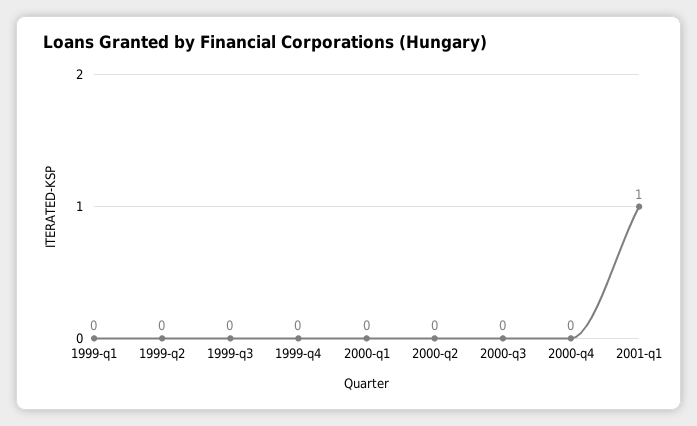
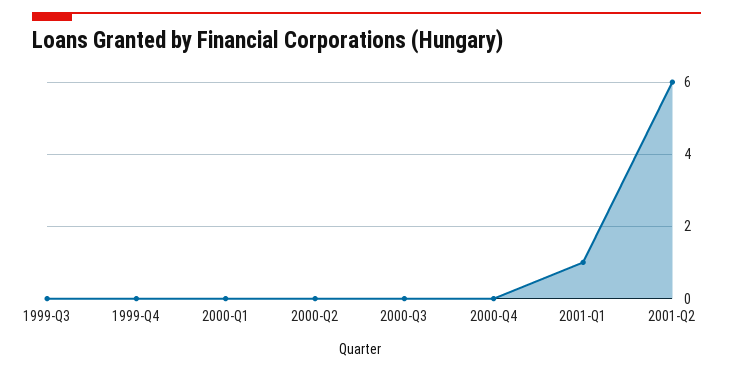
1999-q1: 0 -> none
1999-q2: 0 -> none
2001-Q2: none -> 6

